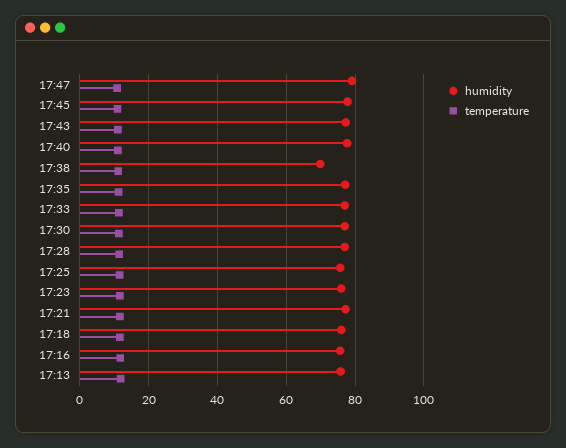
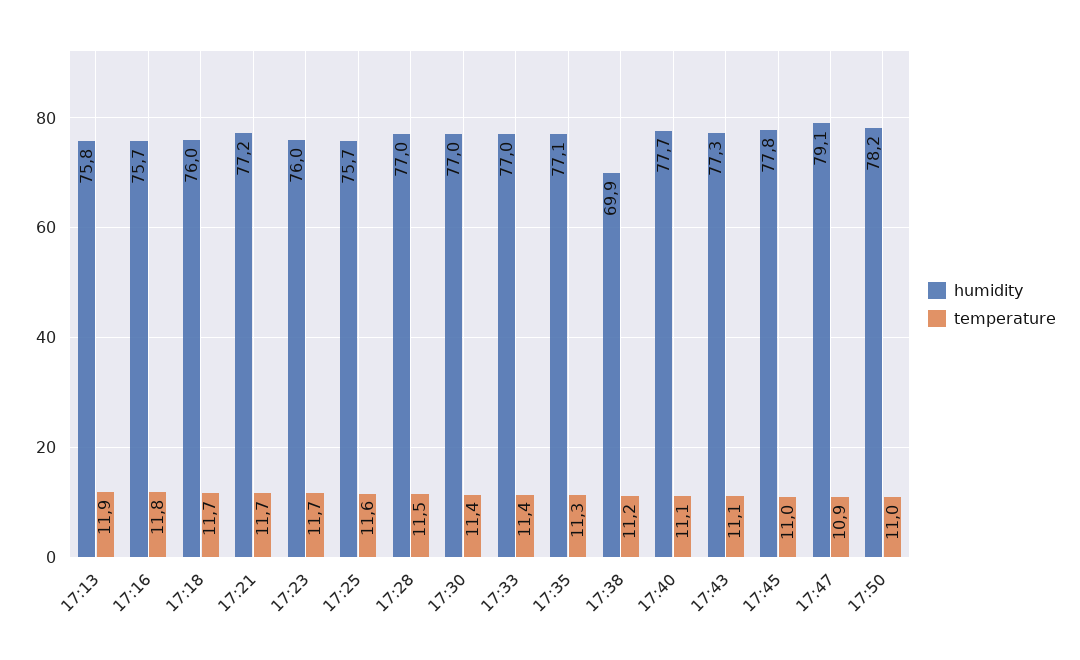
humidity, 17:50: none -> 78.2
temperature, 17:50: none -> 11

